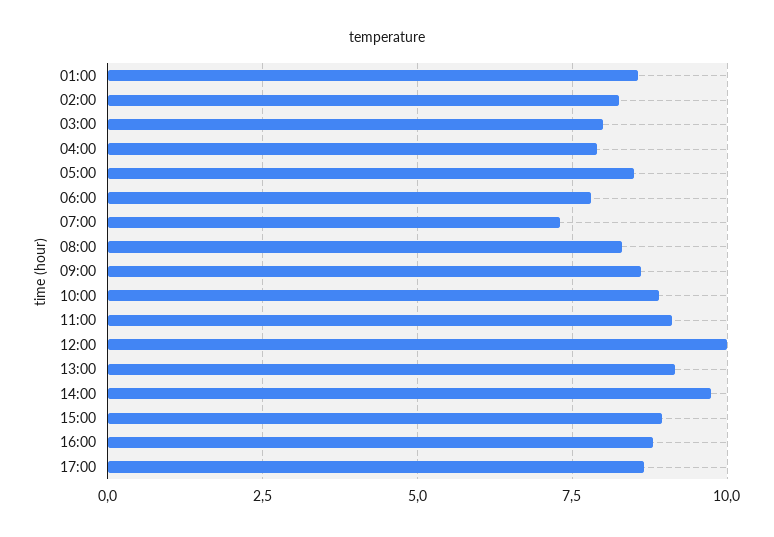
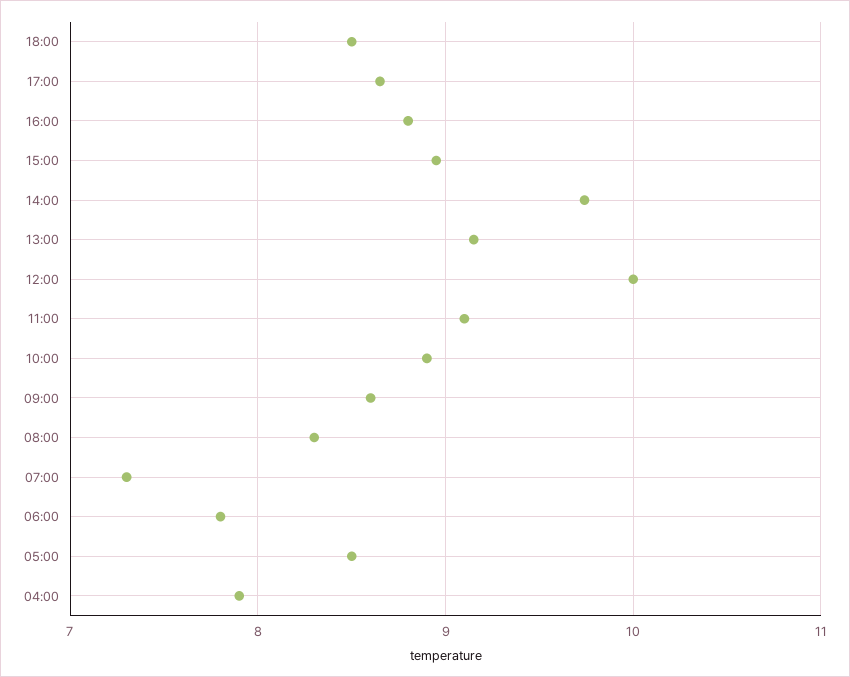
01:00: 8.5 -> none
02:00: 8.25 -> none
03:00: 8 -> none
18:00: none -> 8.5

